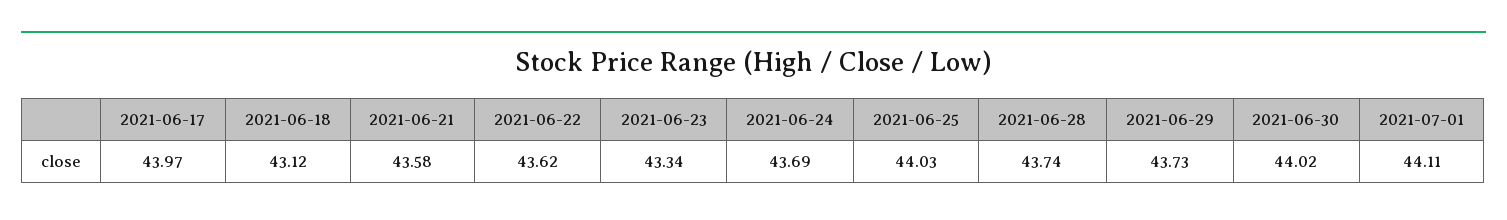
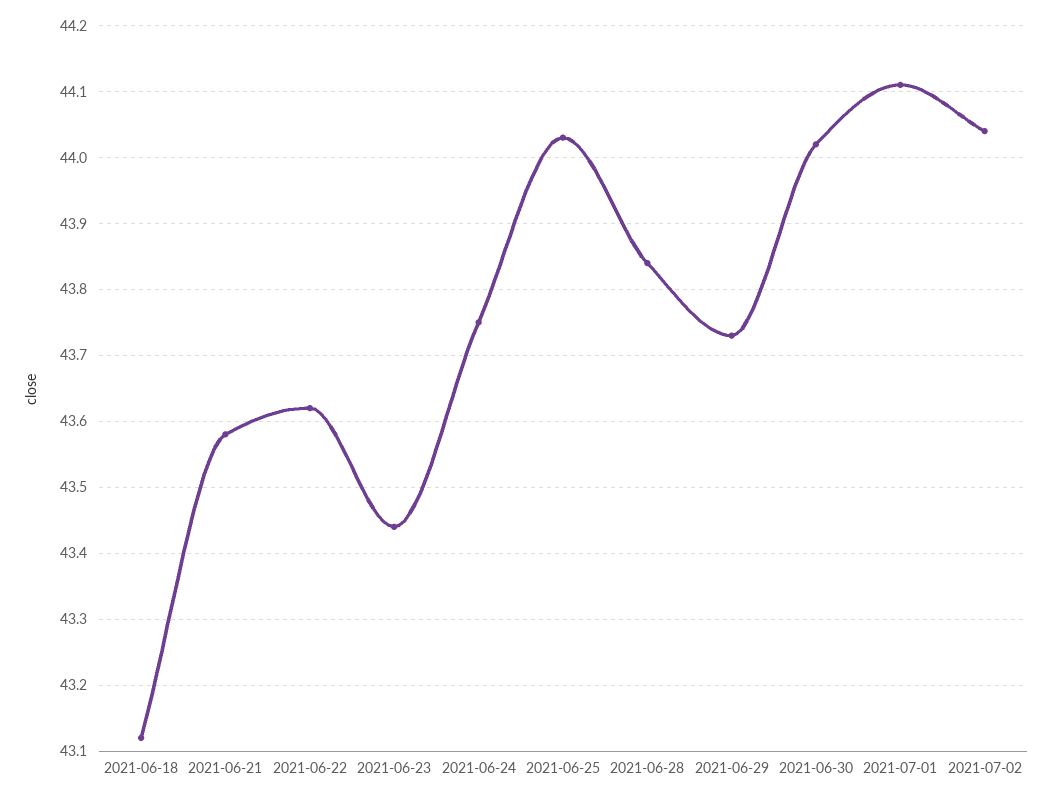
2021-06-17: 43.97 -> none
2021-06-23: 43.34 -> 43.44
2021-06-24: 43.69 -> 43.75
2021-06-28: 43.74 -> 43.84
2021-07-02: none -> 44.04

